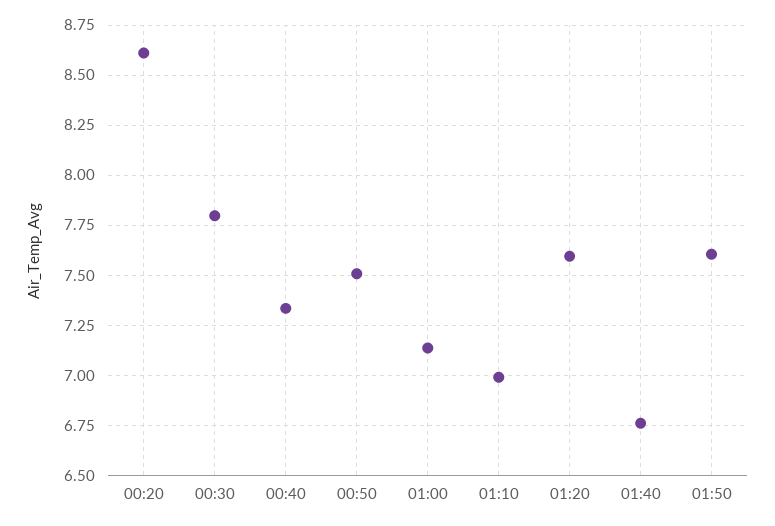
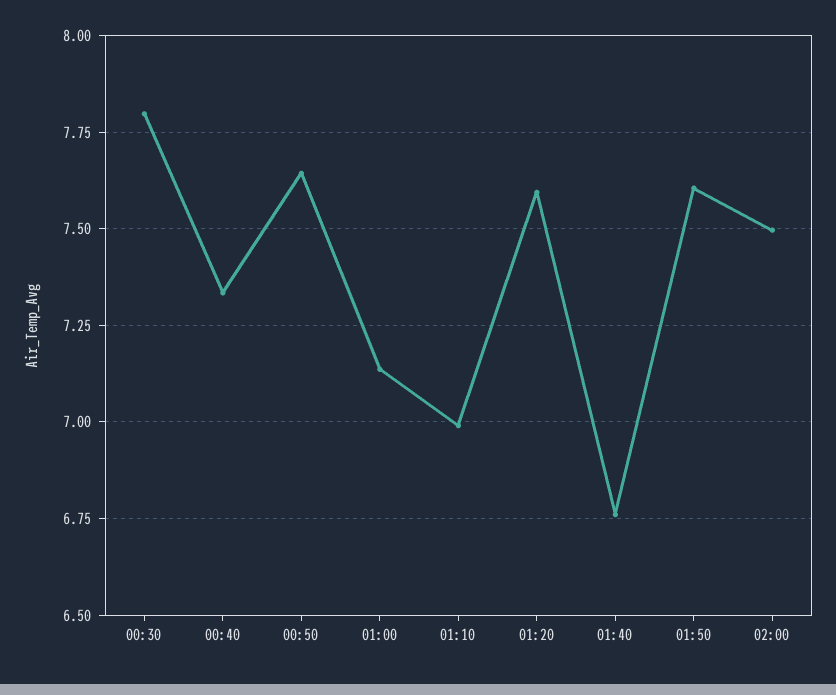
00:20: 8.6 -> none
00:50: 7.5 -> 7.65
02:00: none -> 7.5

